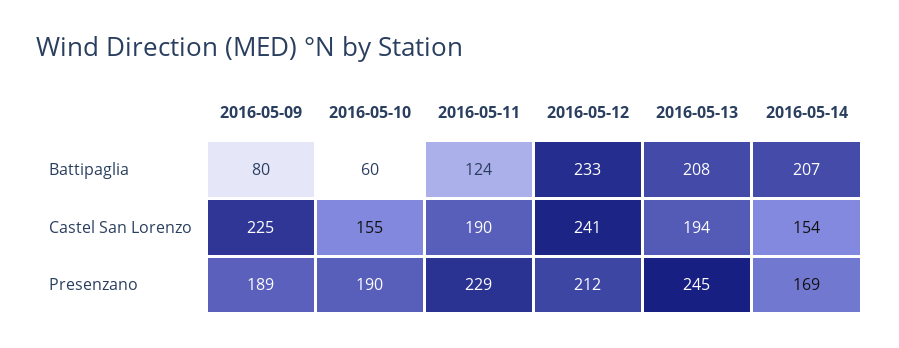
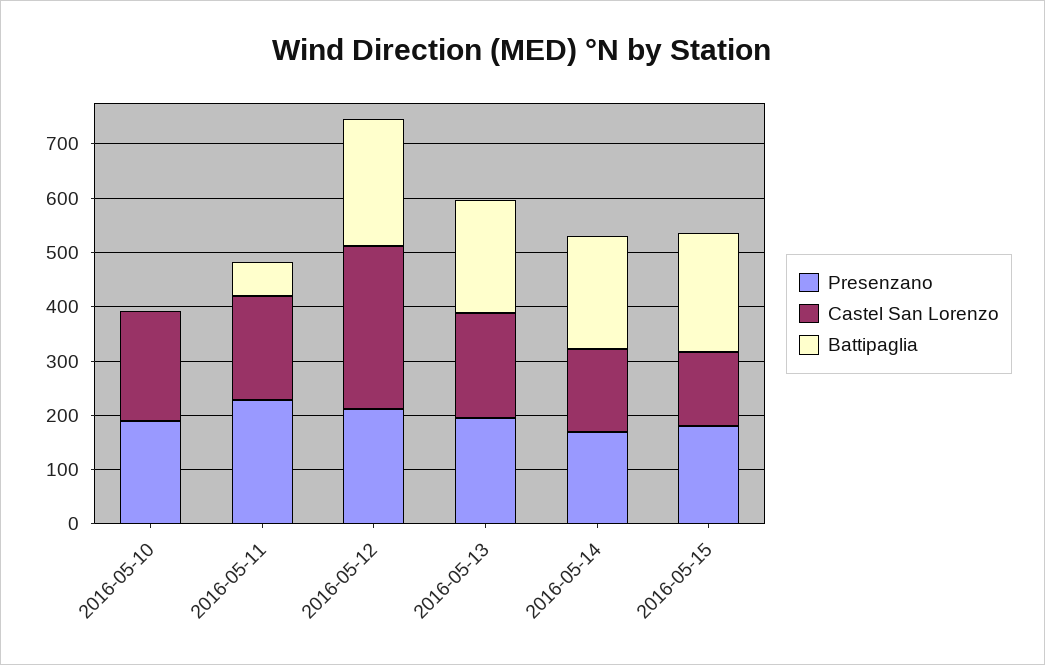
Battipaglia, 2016-05-09: 80 -> none
Battipaglia, 2016-05-10: 60 -> 0
Battipaglia, 2016-05-11: 124 -> 60
Castel San Lorenzo, 2016-05-09: 225 -> none
Castel San Lorenzo, 2016-05-10: 155 -> 200
Castel San Lorenzo, 2016-05-12: 241 -> 300
Presenzano, 2016-05-09: 189 -> none
Presenzano, 2016-05-13: 245 -> 200
Presenzano, 2016-05-15: none -> 180
Castel San Lorenzo, 2016-05-15: none -> 140
Battipaglia, 2016-05-15: none -> 220

